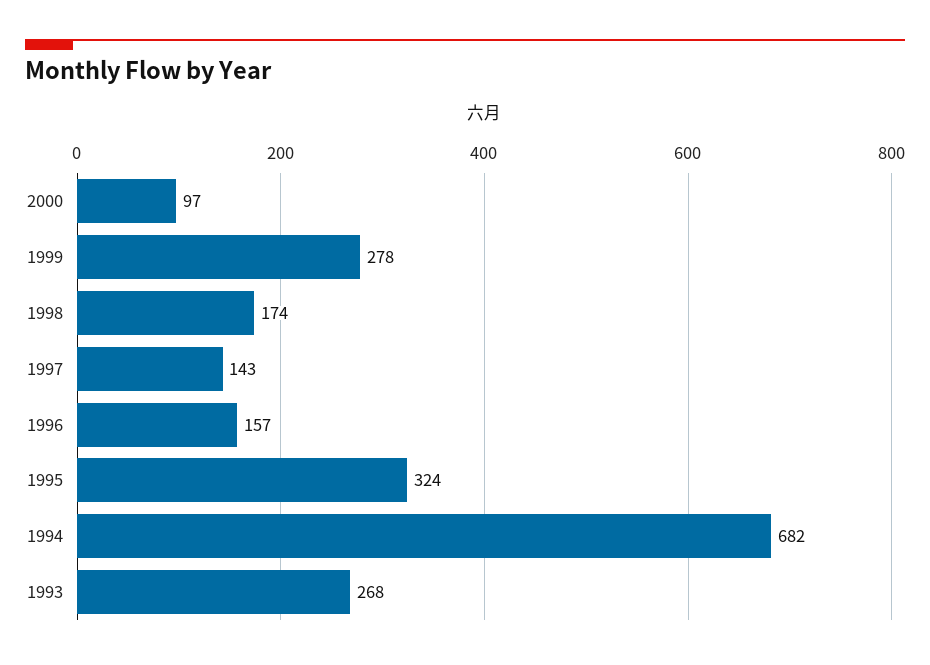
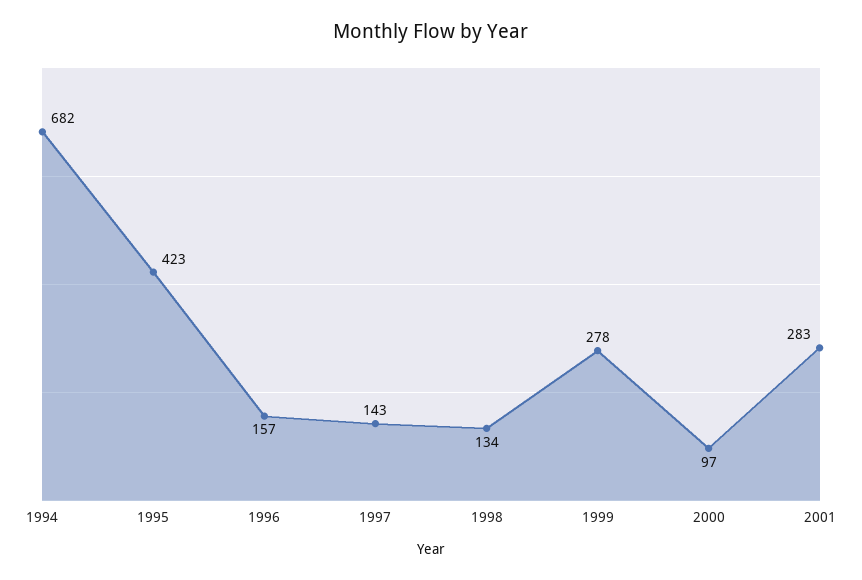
1998: 174 -> 134
1995: 324 -> 423
1993: 268 -> none
2001: none -> 283

